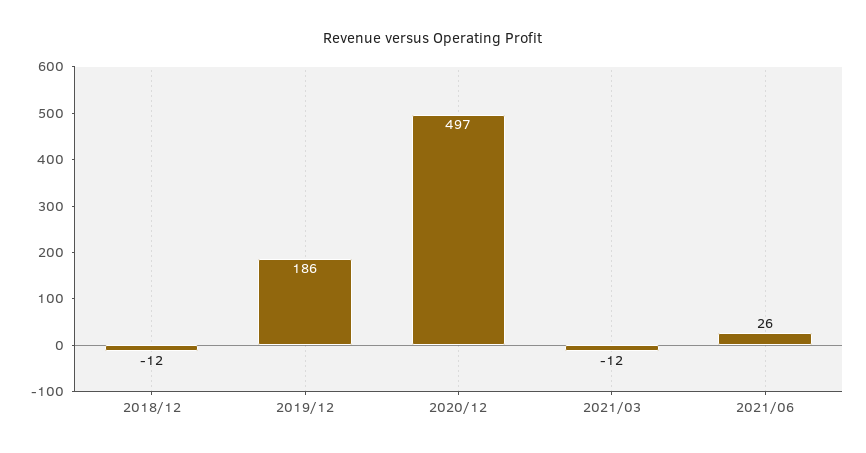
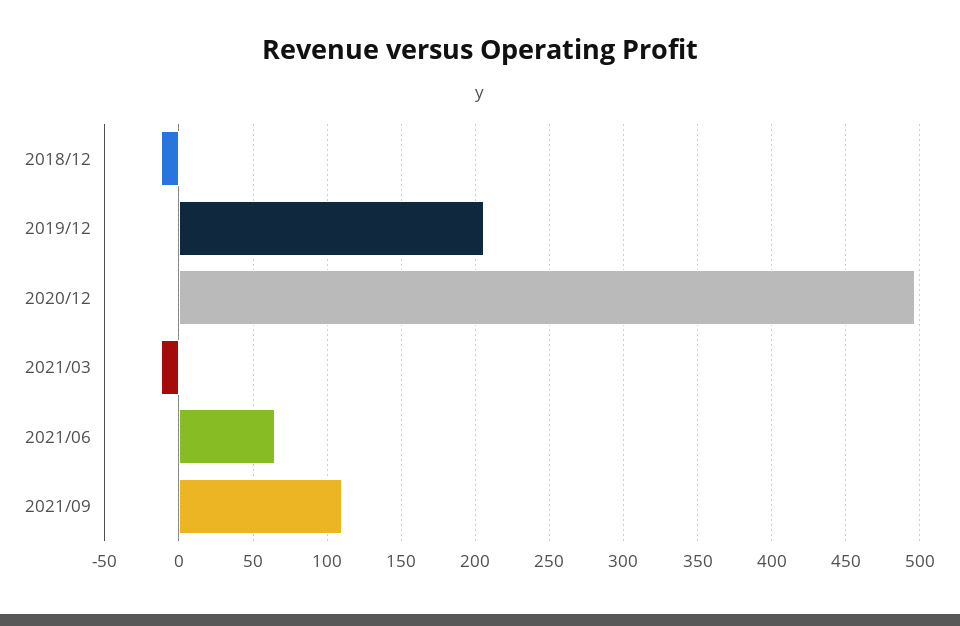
2019/12: 186 -> 205
2021/06: 26 -> 65
2021/09: none -> 110

